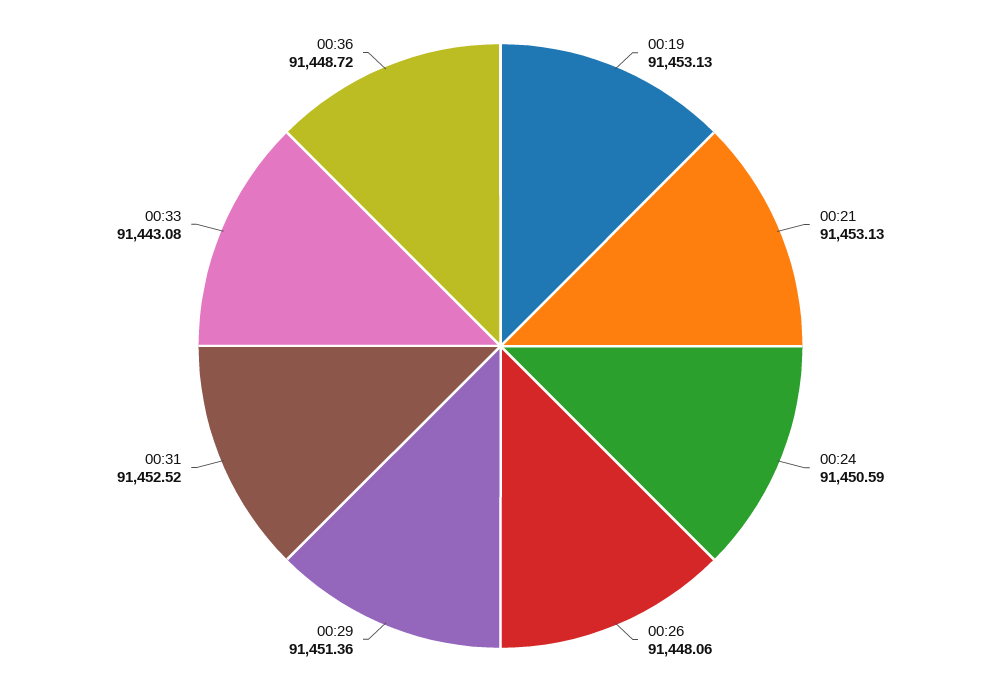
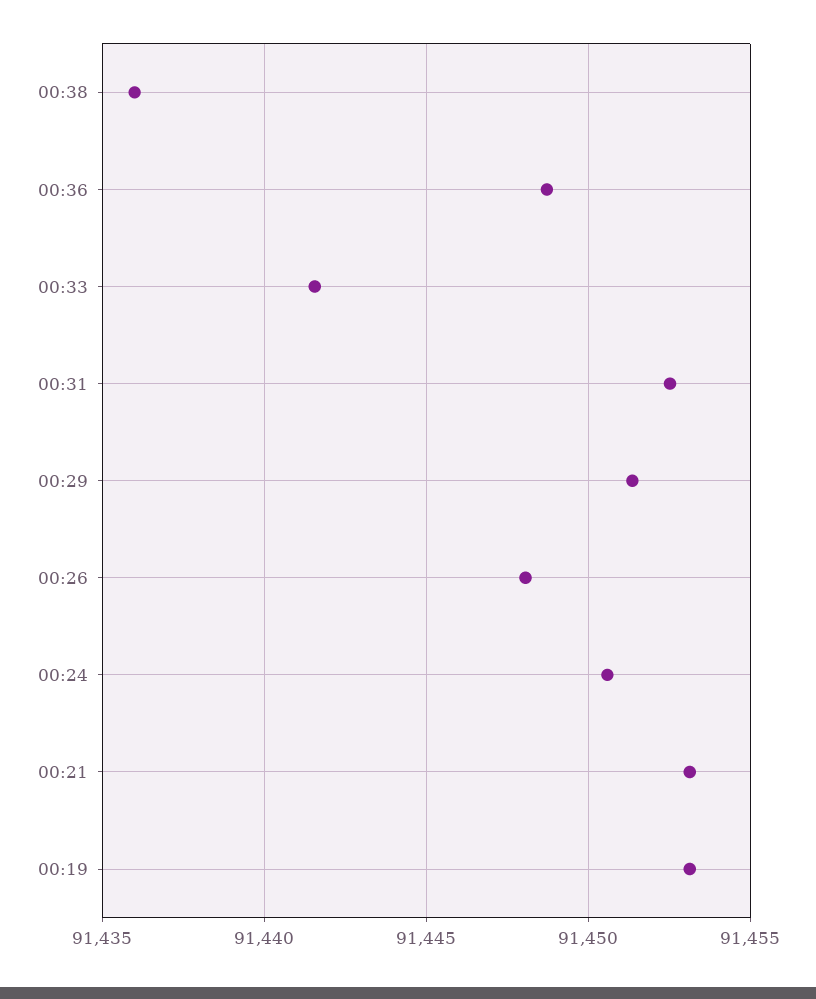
00:33: 91443.08 -> 91441.5
00:38: none -> 91436

